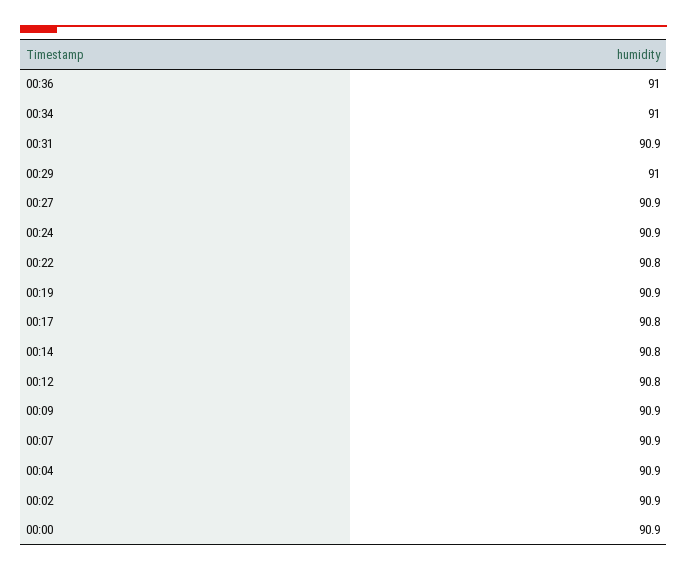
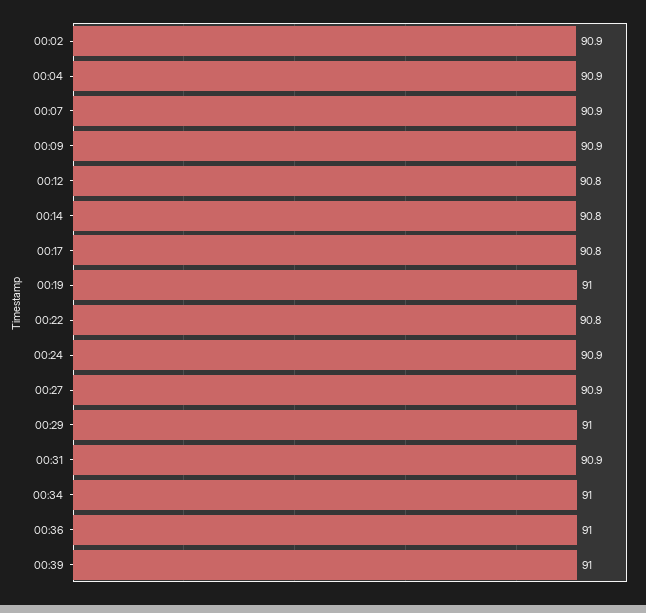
00:19: 90.9 -> 91
00:00: 90.9 -> none
00:39: none -> 91

